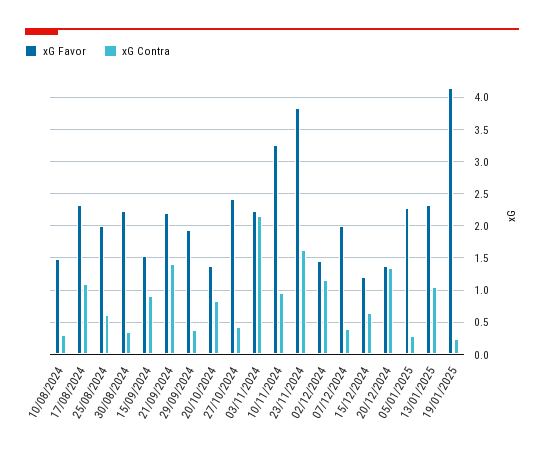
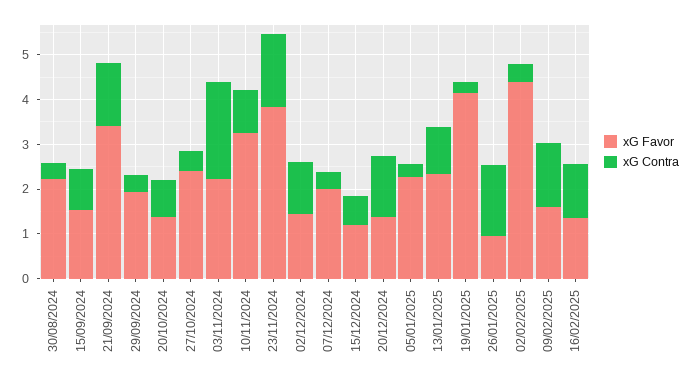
xG Favor, 10/08/2024: 1.5 -> none
xG Contra, 10/08/2024: 0.3 -> none
xG Favor, 17/08/2024: 2.3 -> none
xG Contra, 17/08/2024: 1.1 -> none
xG Favor, 25/08/2024: 2 -> none
xG Contra, 25/08/2024: 0.6 -> none
xG Favor, 21/09/2024: 2.2 -> 3.4
xG Favor, 26/01/2025: none -> 1
xG Contra, 26/01/2025: none -> 1.6
xG Favor, 02/02/2025: none -> 4.4
xG Contra, 02/02/2025: none -> 0.4
xG Favor, 09/02/2025: none -> 1.6
xG Contra, 09/02/2025: none -> 1.4
xG Favor, 16/02/2025: none -> 1.4
xG Contra, 16/02/2025: none -> 1.2

